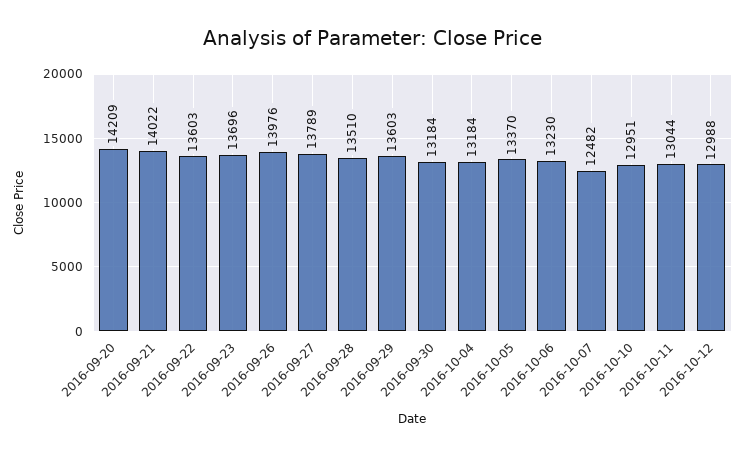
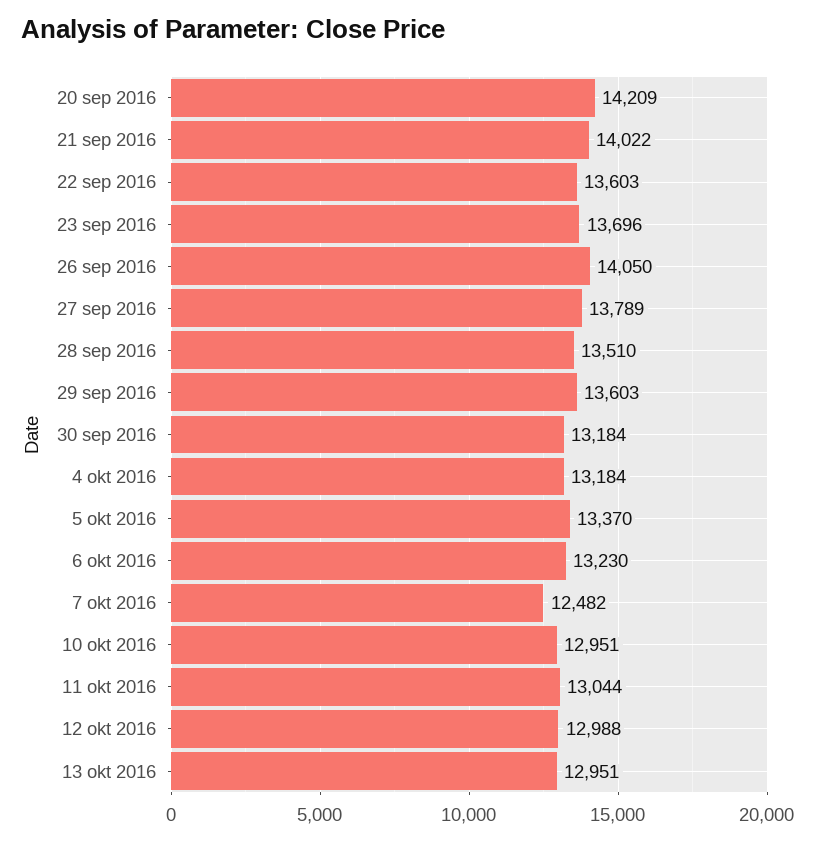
2016-09-26: 13976 -> 14050
13 okt 2016: none -> 12951

